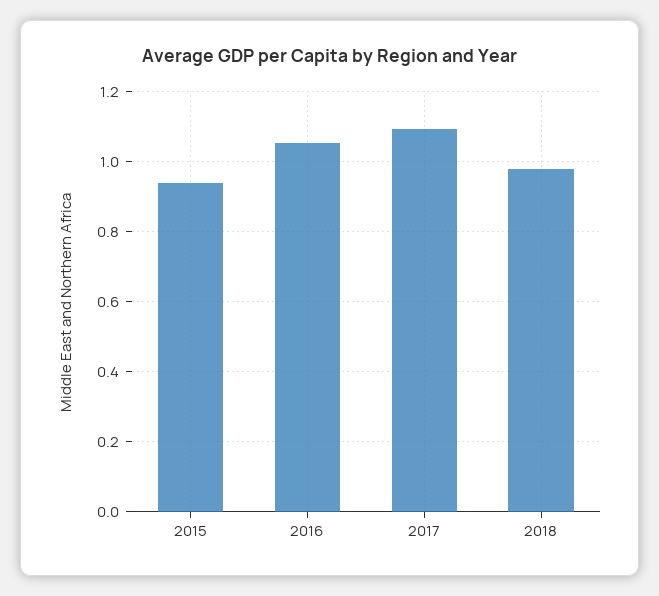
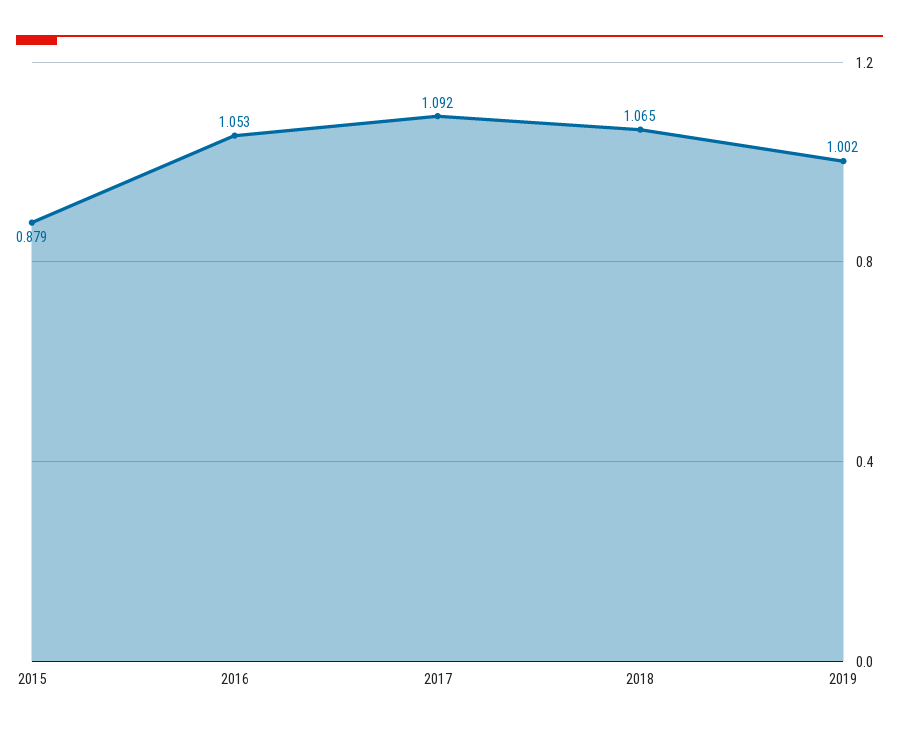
2015: 0.94 -> 0.879
2018: 0.98 -> 1.065
2019: none -> 1.002

